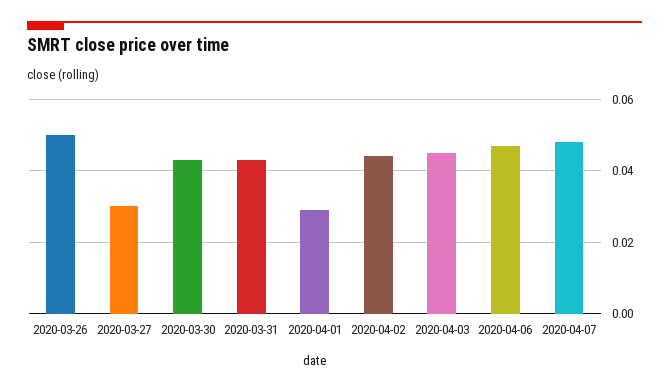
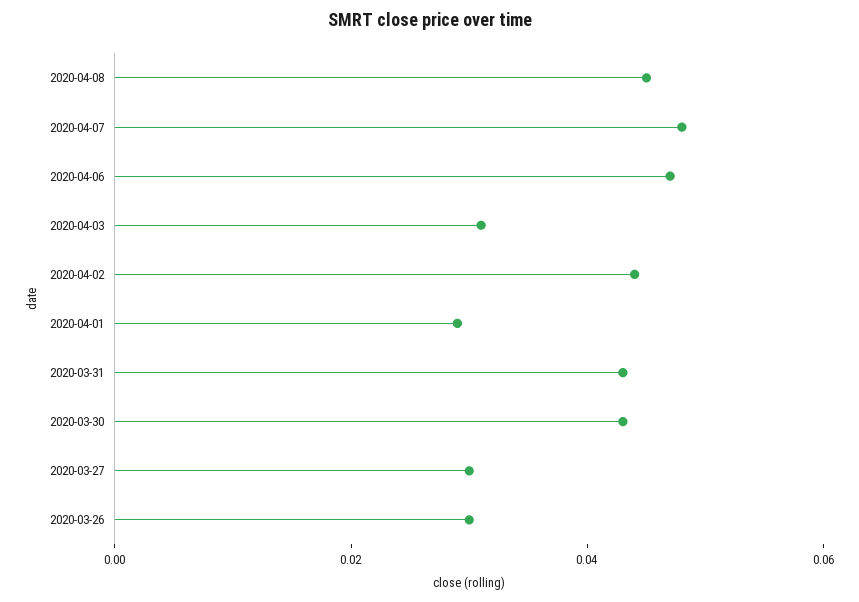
2020-03-26: 0.05 -> 0.03
2020-04-03: 0.045 -> 0.03
2020-04-08: none -> 0.045

